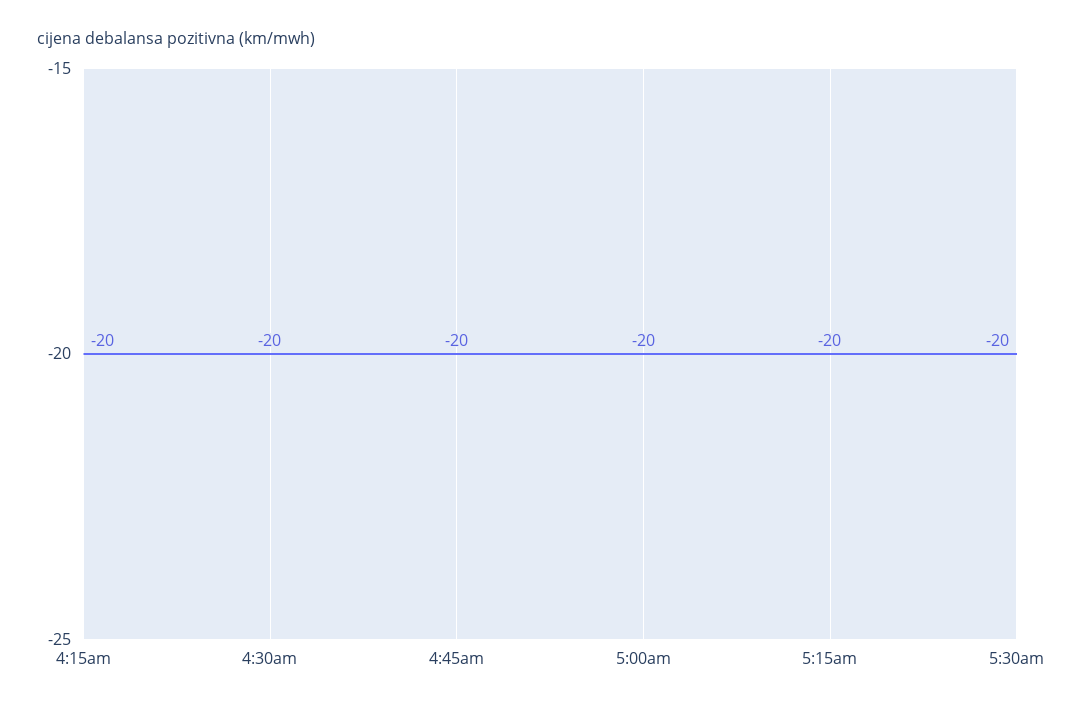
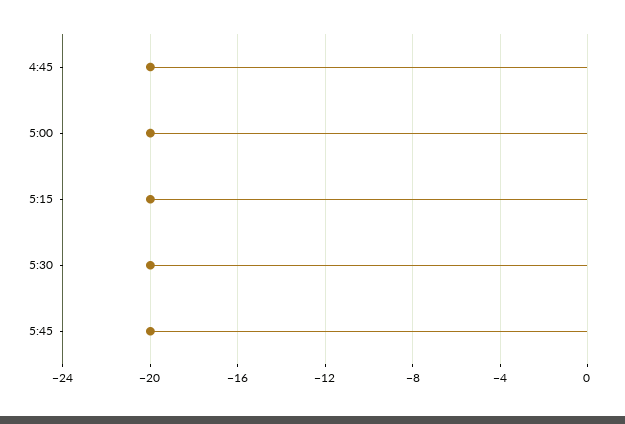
4:15am: -20 -> none
4:30am: -20 -> none
5:45: none -> -20

